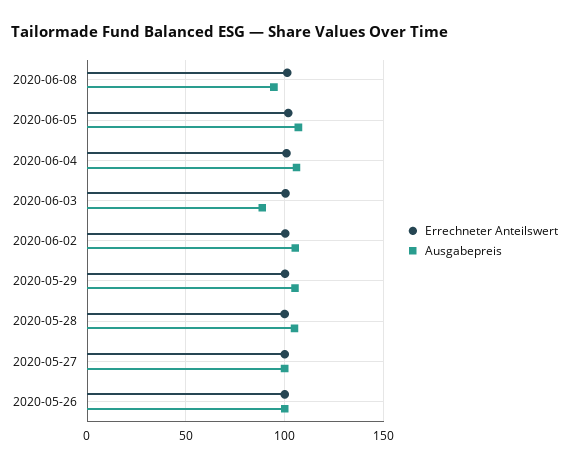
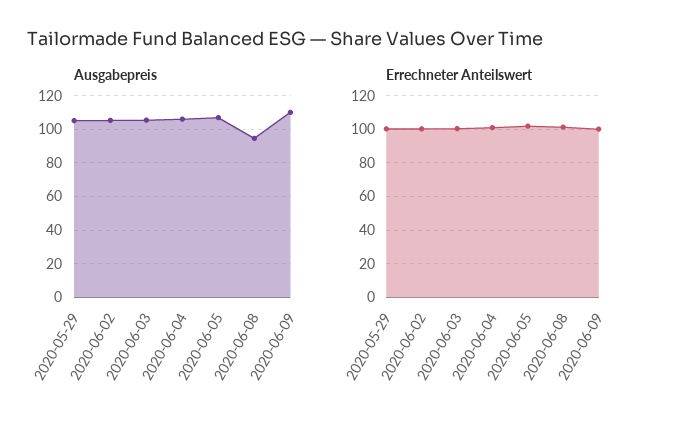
Ausgabepreis, 2020-06-03: 90 -> 105
Errechneter Anteilswert, 2020-05-28: 100 -> none
Ausgabepreis, 2020-05-28: 105 -> none
Errechneter Anteilswert, 2020-05-27: 100 -> none
Ausgabepreis, 2020-05-27: 100 -> none
Errechneter Anteilswert, 2020-05-26: 100 -> none
Ausgabepreis, 2020-05-26: 100 -> none
Ausgabepreis, 2020-06-09: none -> 110
Errechneter Anteilswert, 2020-06-09: none -> 100

